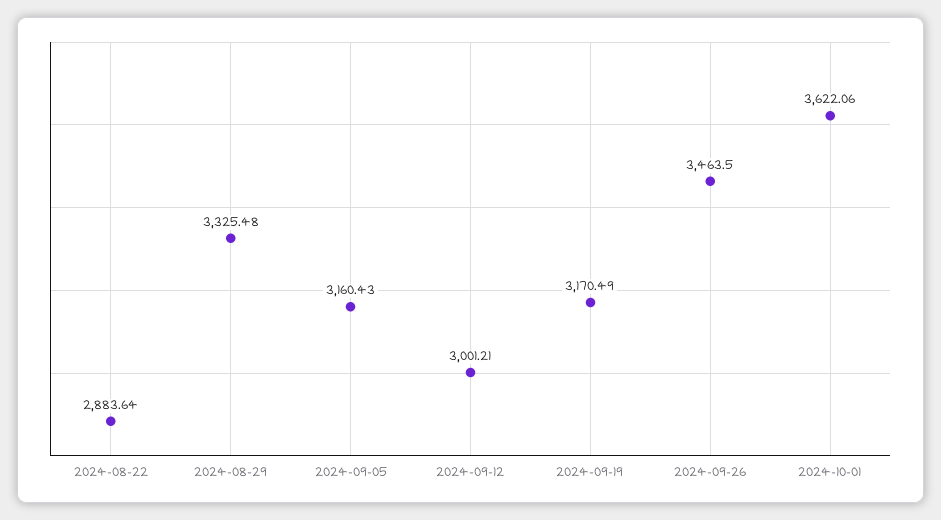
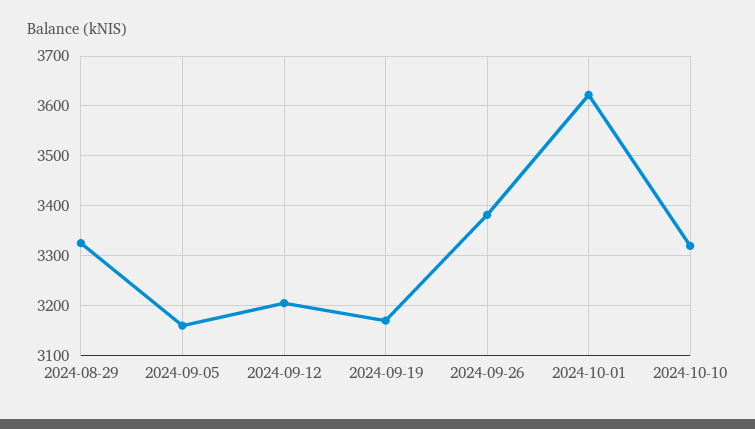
2024-08-22: 2883.64 -> none
2024-09-12: 3001.21 -> 3200
2024-09-26: 3463.5 -> 3380
2024-10-10: none -> 3320

